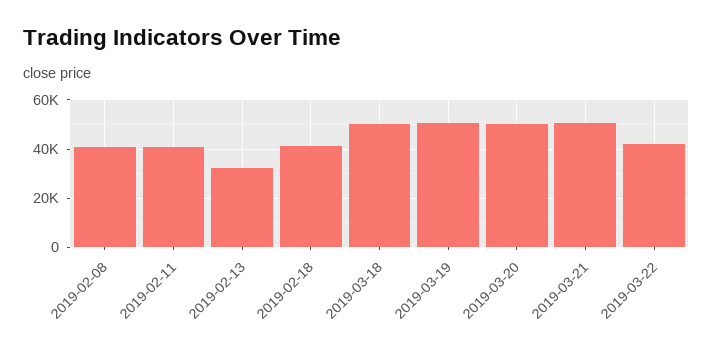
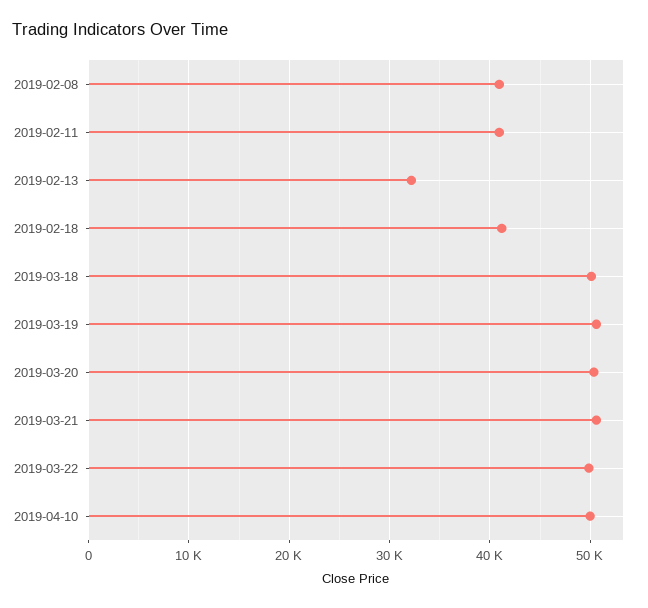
2019-03-22: 42500 -> 50000
2019-04-10: none -> 50000

